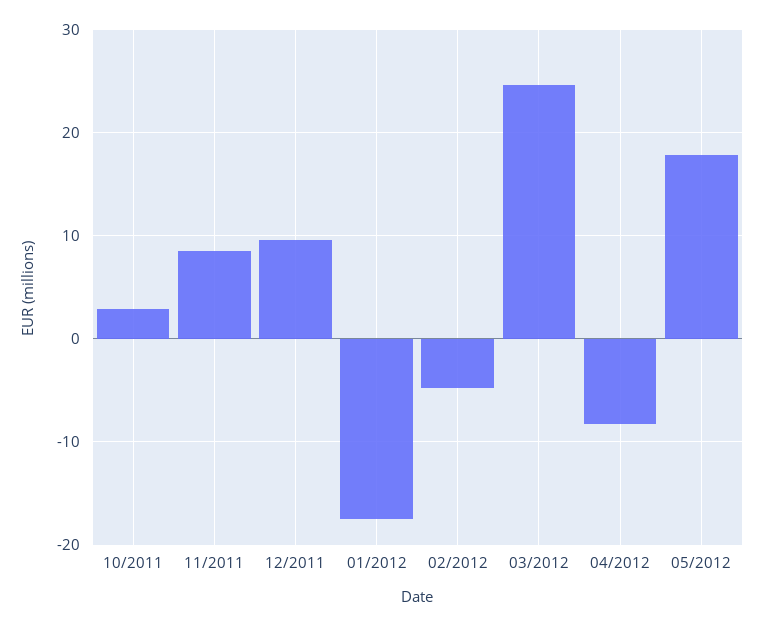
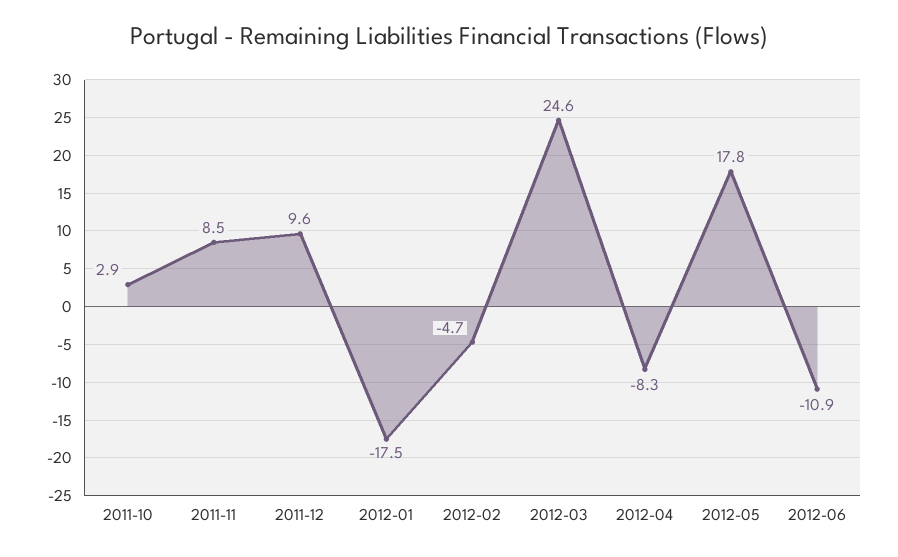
2012-06: none -> -10.9

